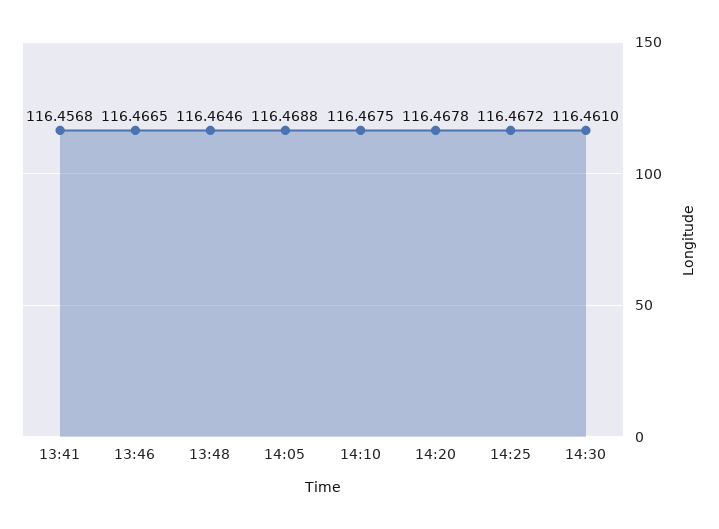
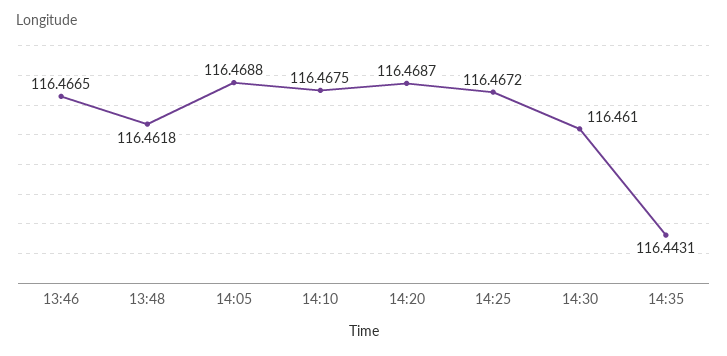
13:41: 116.4568 -> none
13:48: 116.4646 -> 116.4618
14:20: 116.4678 -> 116.4687
14:35: none -> 116.4431

